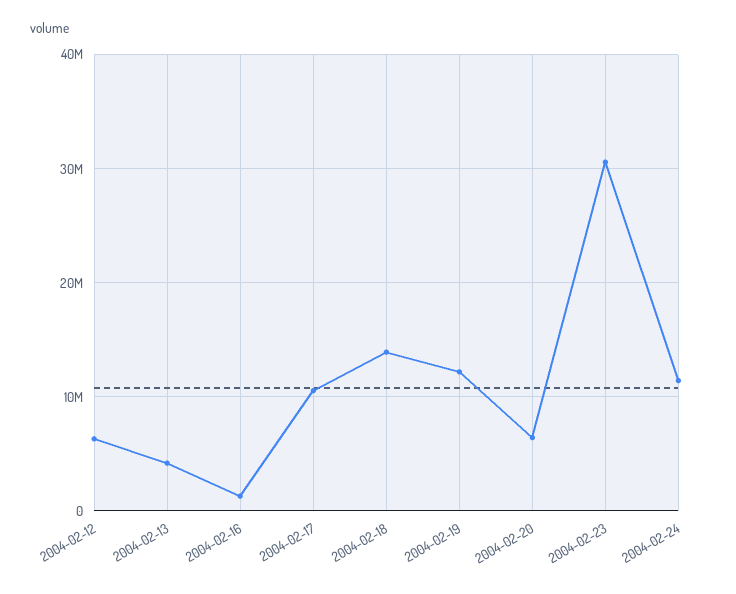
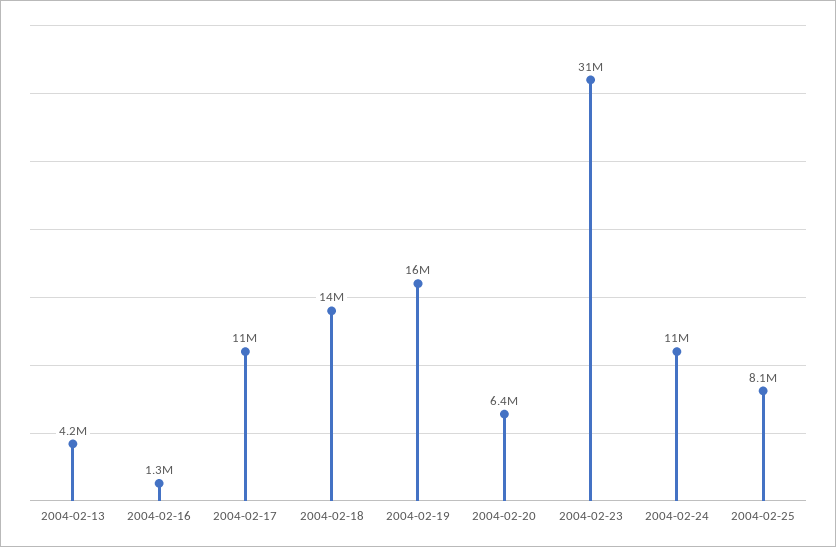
2004-02-12: 6000000 -> none
2004-02-19: 12000000 -> 16000000
2004-02-25: none -> 8100000

